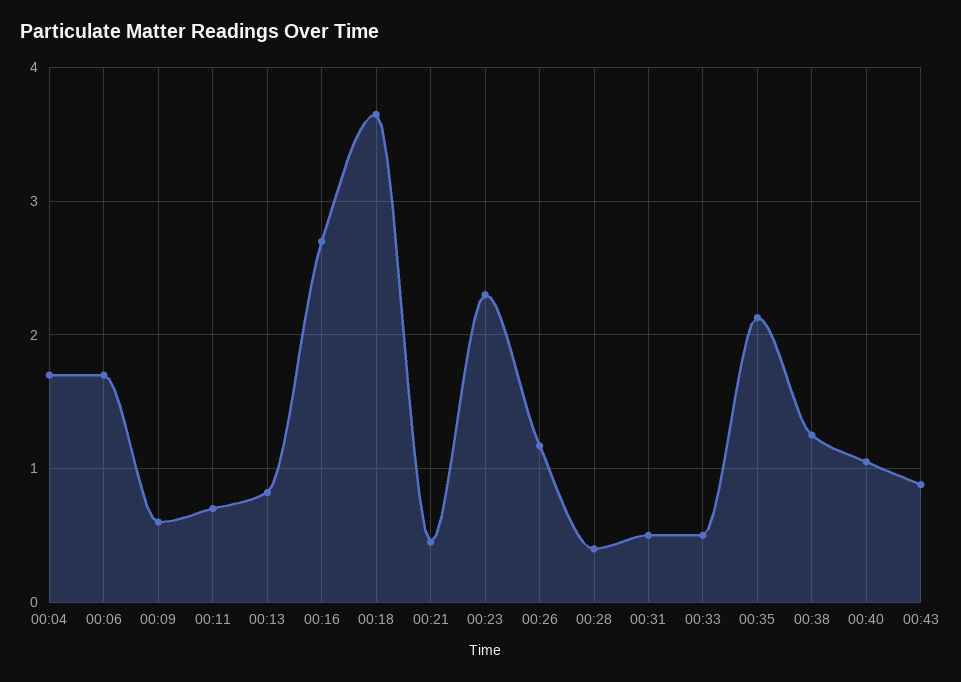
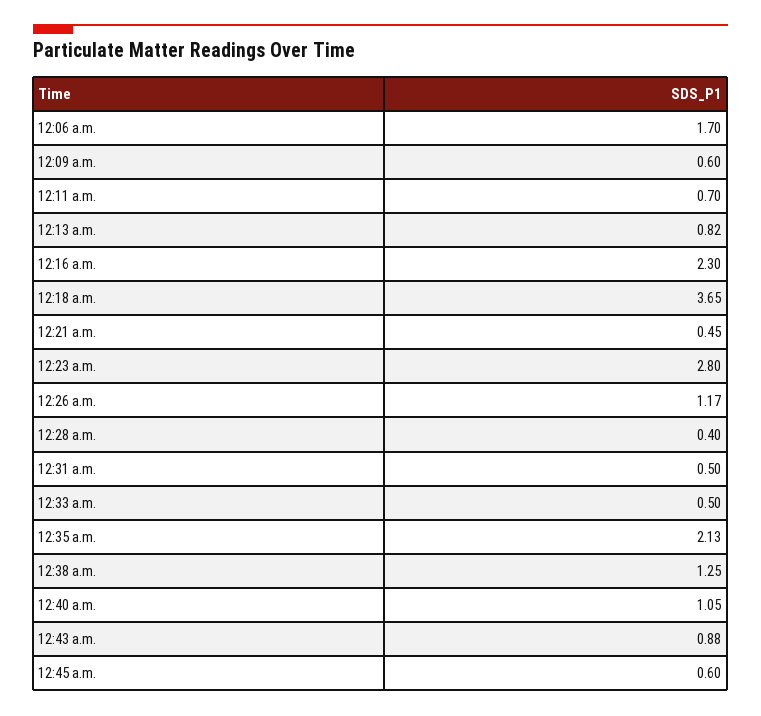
00:04: 1.7 -> none
00:16: 2.7 -> 2.3
00:23: 2.3 -> 2.8
12:45 a.m.: none -> 0.6

